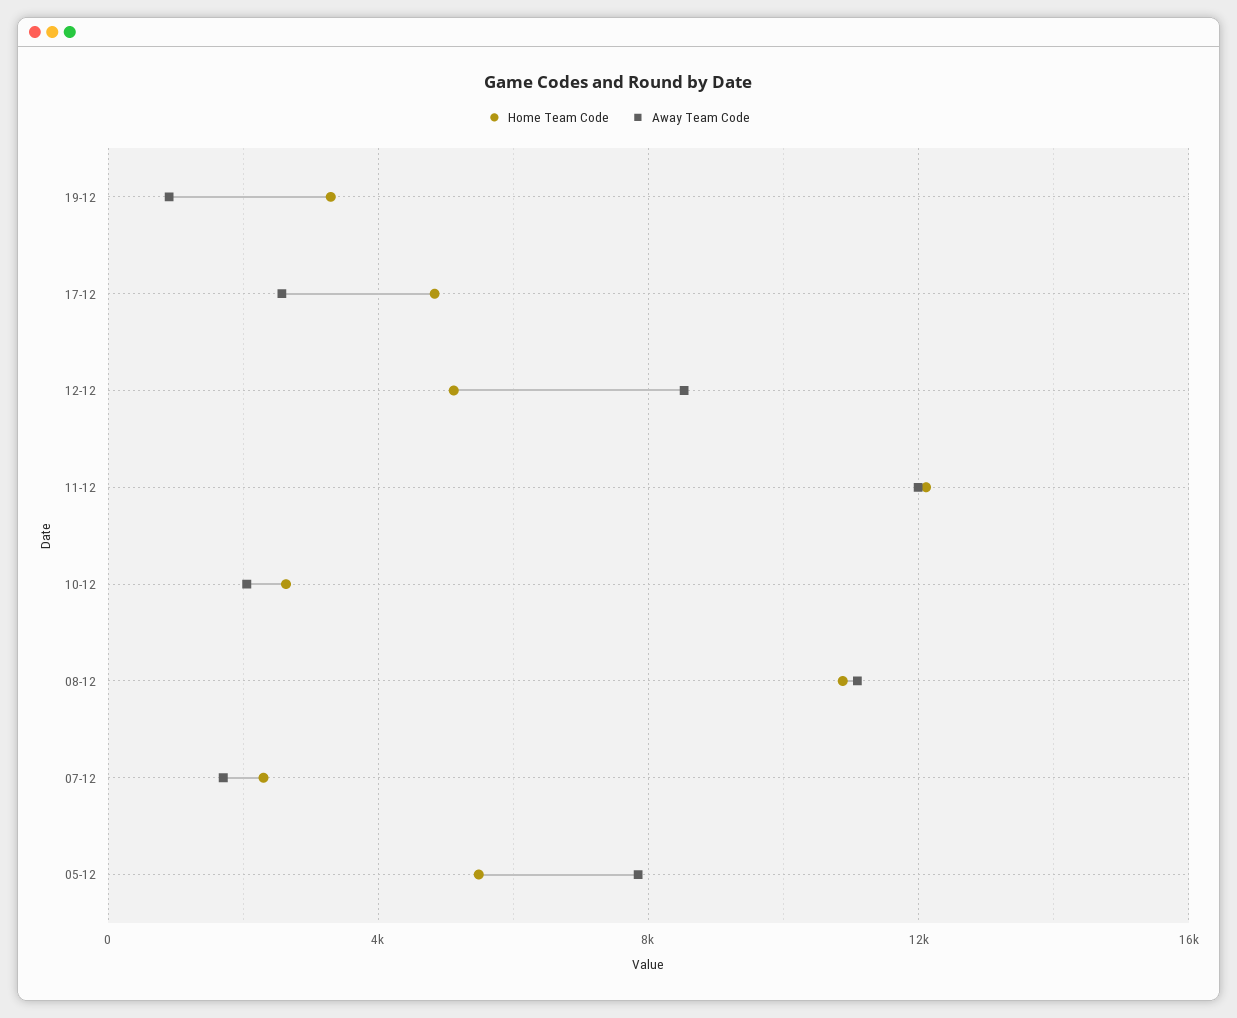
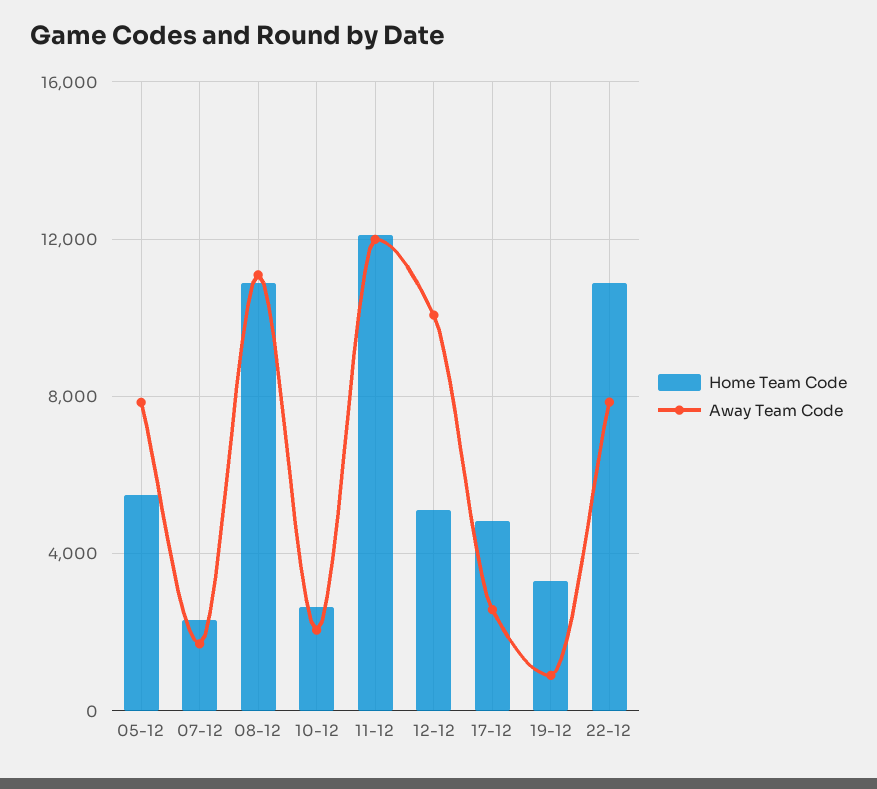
Away Team Code, 12-12: 8500 -> 10000
Home Team Code, 22-12: none -> 11000
Away Team Code, 22-12: none -> 8000

